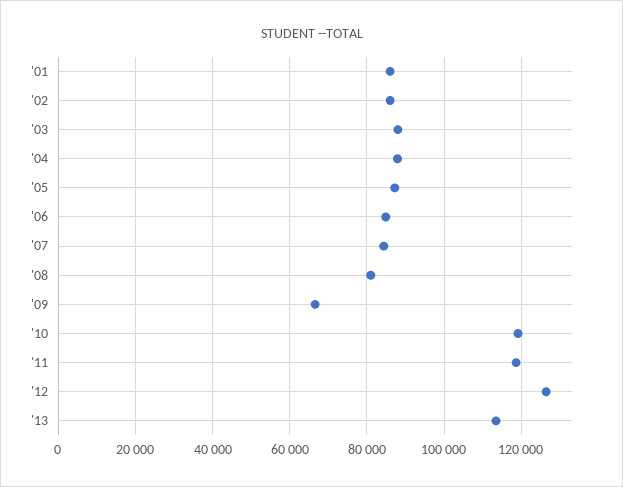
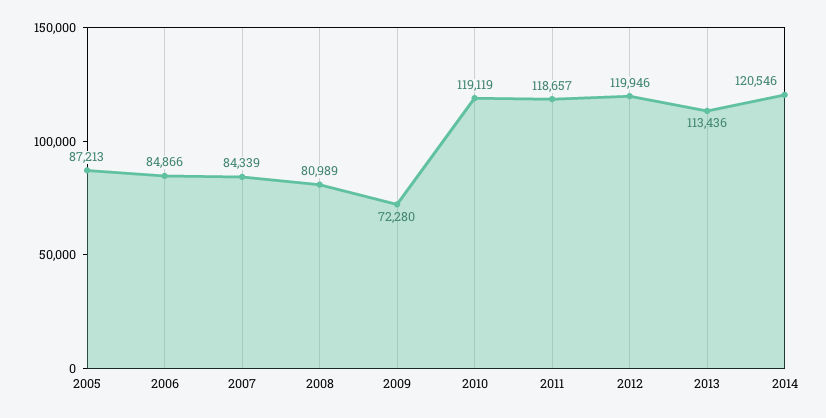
'01: 86000 -> none
'02: 86000 -> none
'03: 88000 -> none
'04: 88000 -> none
'09: 66000 -> 72280
'12: 126000 -> 119946
2014: none -> 120546

